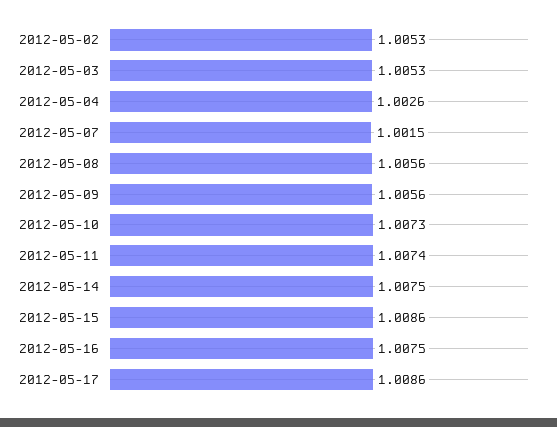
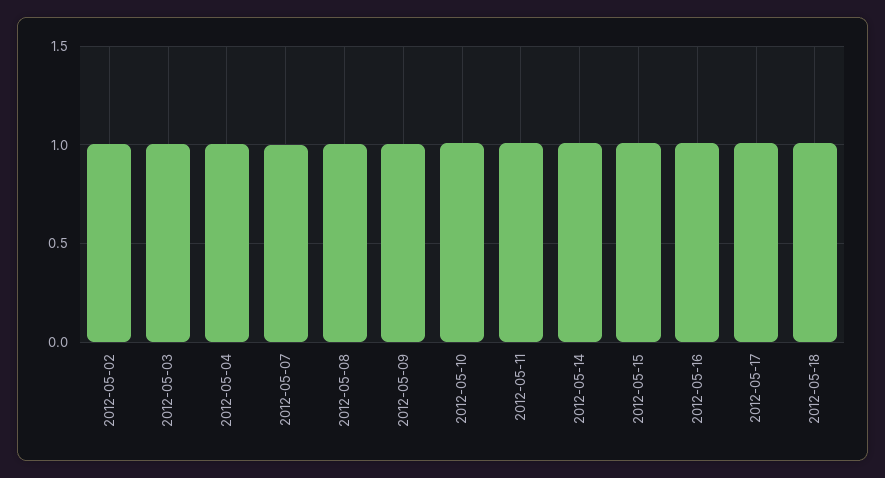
2012-05-18: none -> 1

